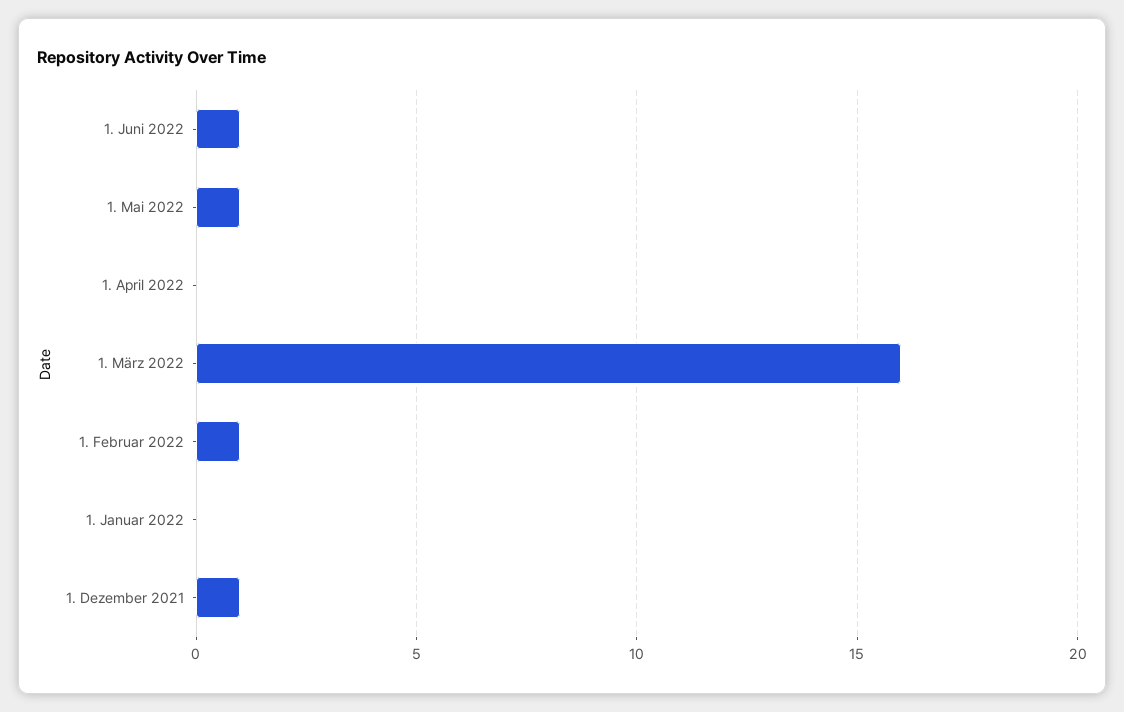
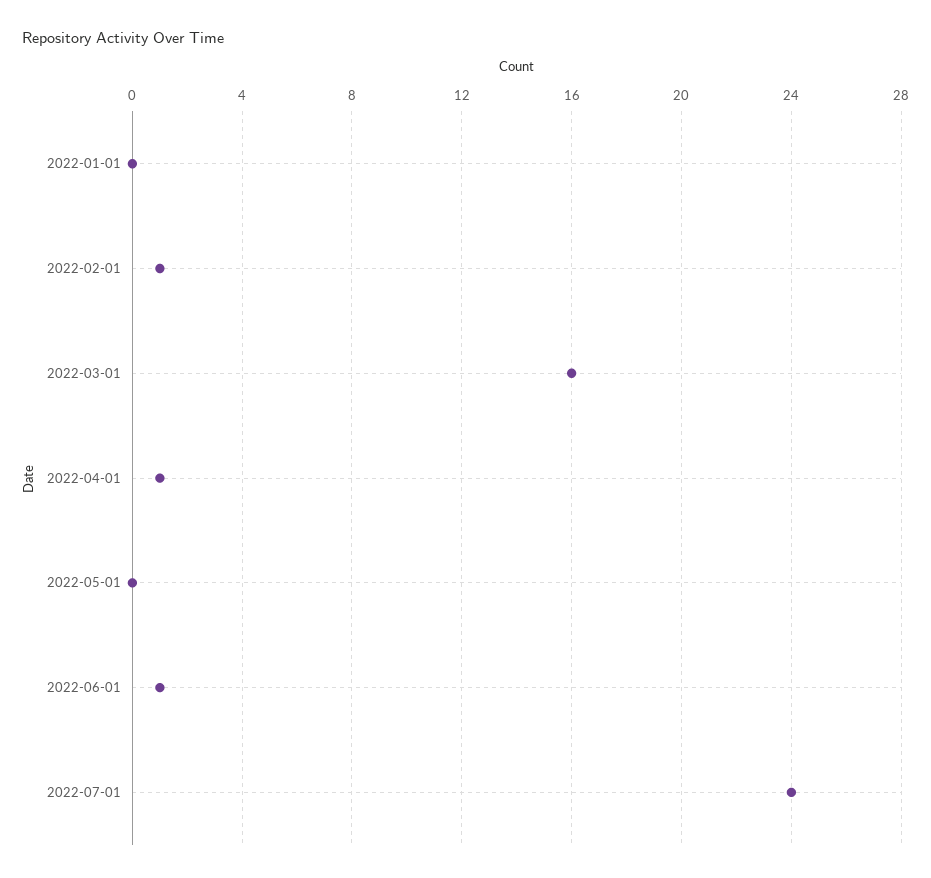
1. Mai 2022: 1 -> 0
1. April 2022: 0 -> 1
1. Dezember 2021: 1 -> none
2022-07-01: none -> 24

